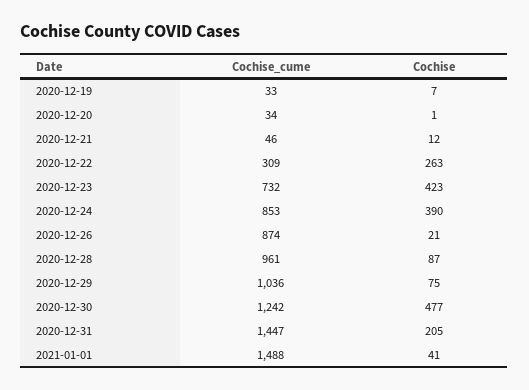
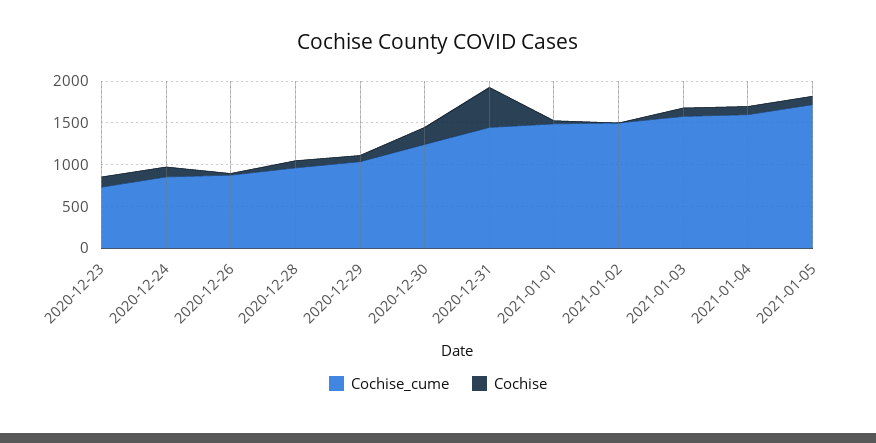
Cochise_cume, 2020-12-19: 33 -> none
Cochise, 2020-12-19: 7 -> none
Cochise_cume, 2020-12-20: 34 -> none
Cochise, 2020-12-20: 1 -> none
Cochise_cume, 2020-12-21: 46 -> none
Cochise, 2020-12-21: 12 -> none
Cochise_cume, 2020-12-22: 309 -> none
Cochise, 2020-12-22: 263 -> none
Cochise, 2020-12-23: 423 -> 100
Cochise, 2020-12-24: 390 -> 100
Cochise, 2020-12-30: 477 -> 200
Cochise, 2020-12-31: 205 -> 500
Cochise_cume, 2021-01-02: none -> 1500
Cochise, 2021-01-02: none -> 0
Cochise_cume, 2021-01-03: none -> 1600
Cochise, 2021-01-03: none -> 100
Cochise_cume, 2021-01-04: none -> 1600
Cochise, 2021-01-04: none -> 100
Cochise_cume, 2021-01-05: none -> 1700
Cochise, 2021-01-05: none -> 100

